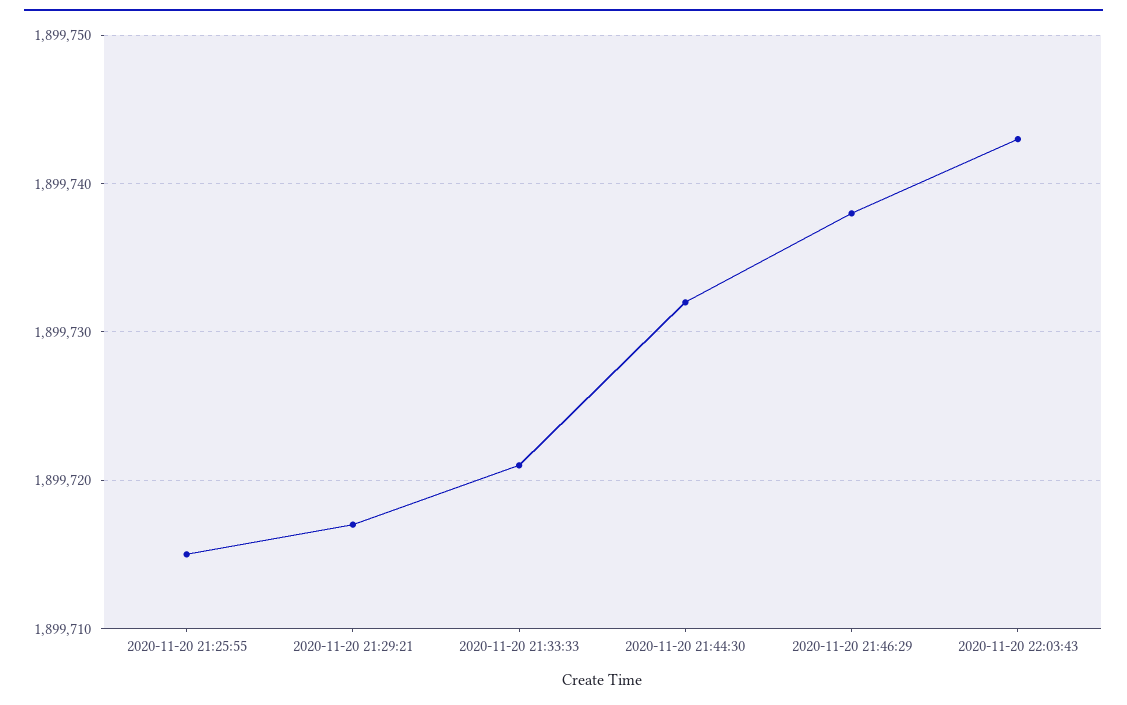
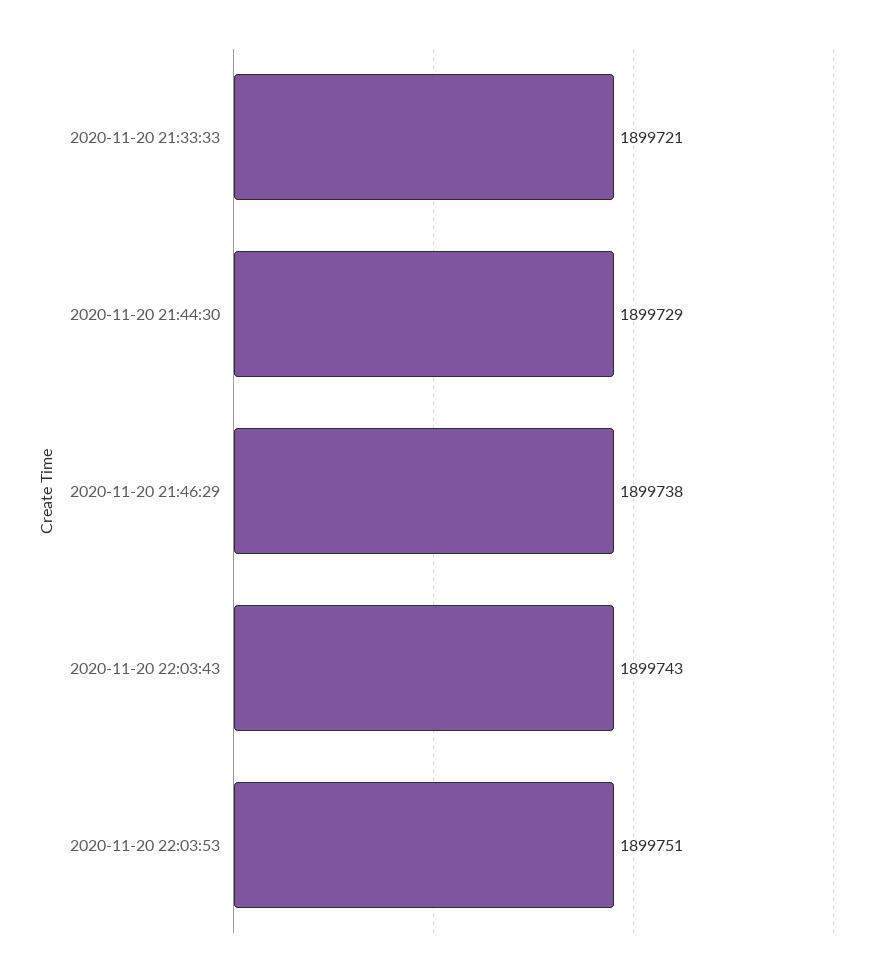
2020-11-20 21:25:55: 1899715 -> none
2020-11-20 21:29:21: 1899717 -> none
2020-11-20 21:44:30: 1899732 -> 1899729
2020-11-20 22:03:53: none -> 1899751

